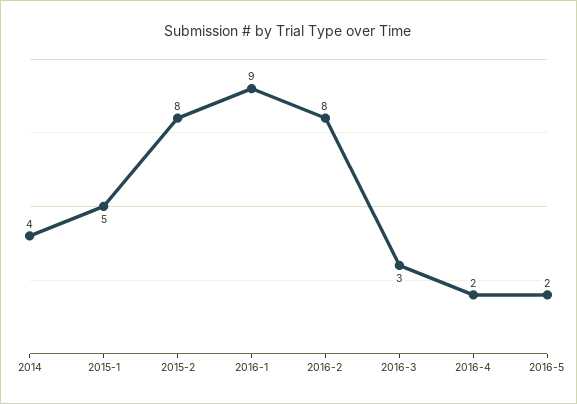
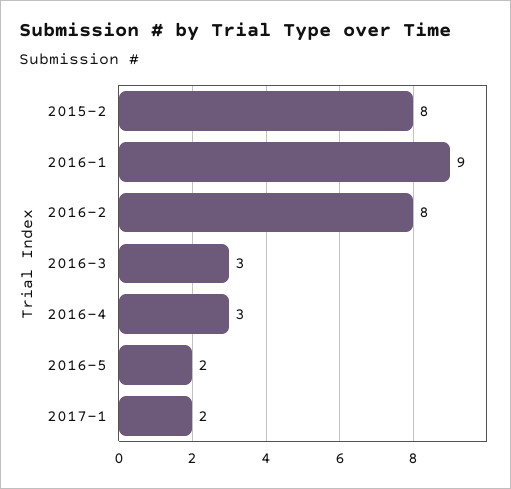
2014: 4 -> none
2015-1: 5 -> none
2016-4: 2 -> 3
2017-1: none -> 2

